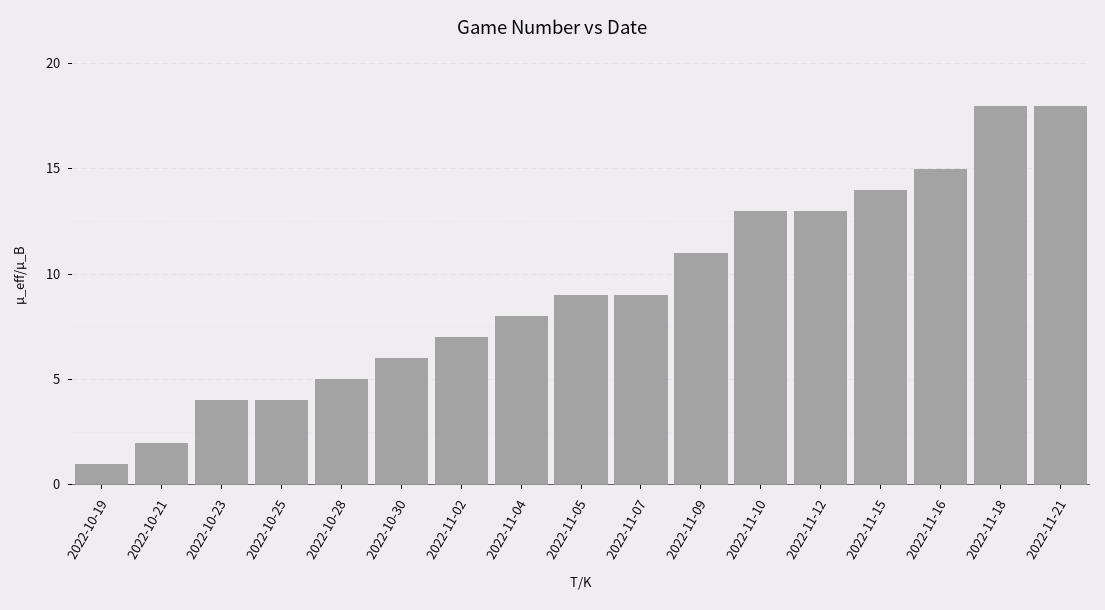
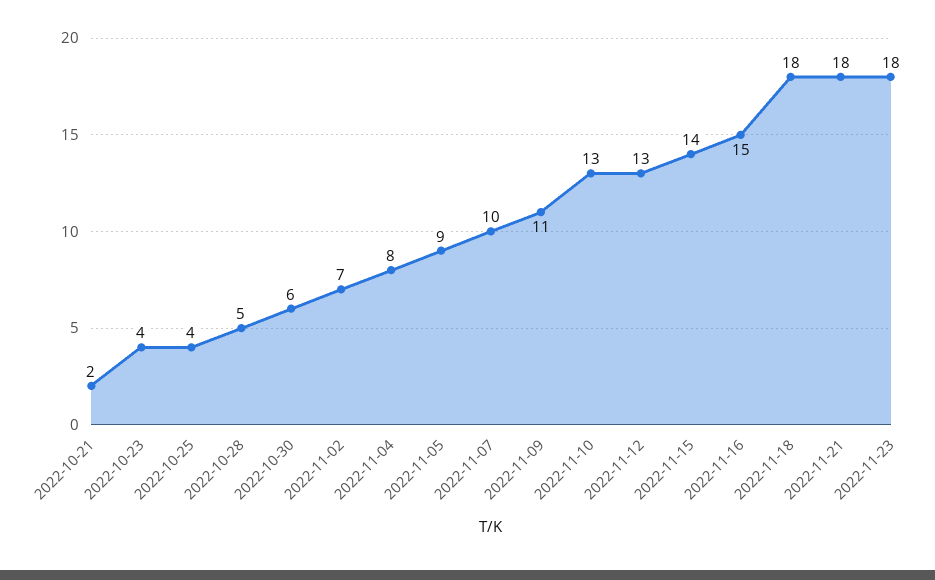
2022-10-19: 1 -> none
2022-11-07: 9 -> 10
2022-11-23: none -> 18

